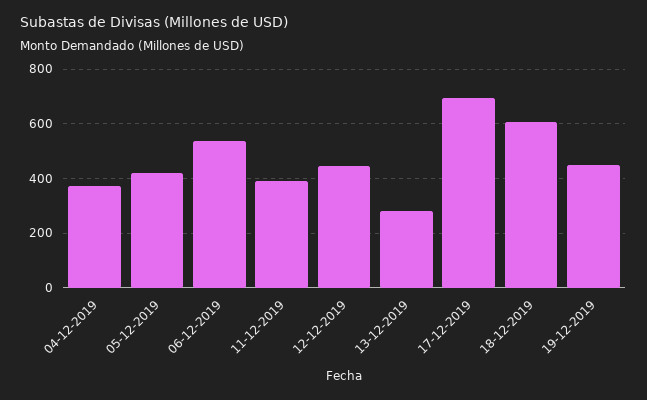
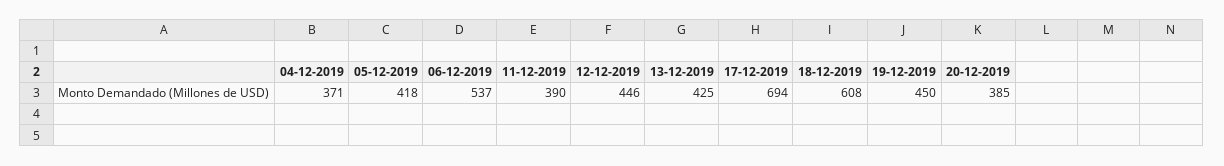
13-12-2019: 275 -> 425
20-12-2019: none -> 385

